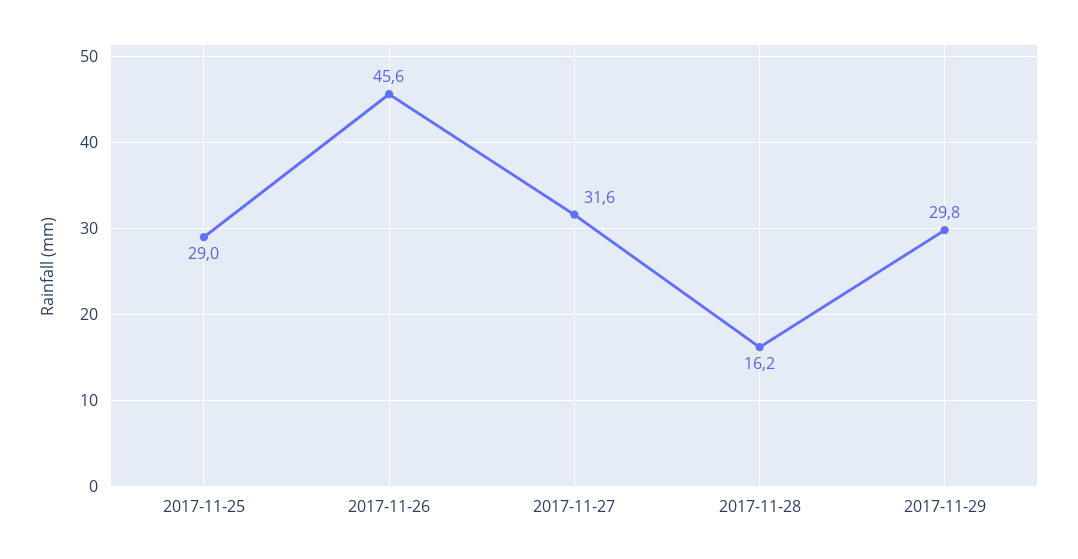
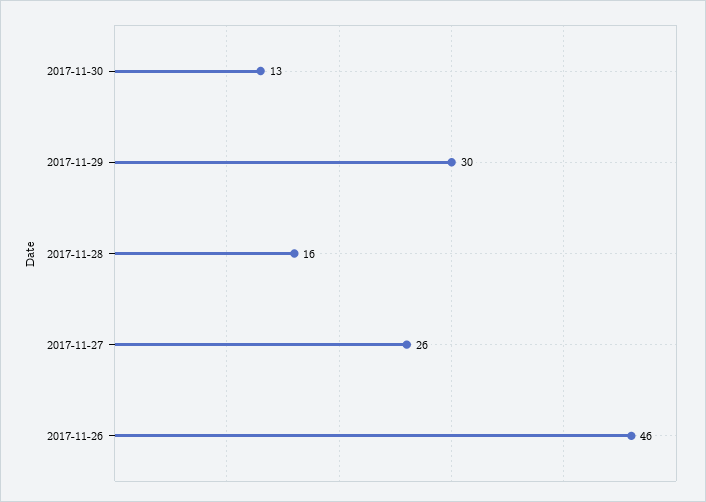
2017-11-25: 29 -> none
2017-11-27: 31.6 -> 26
2017-11-30: none -> 13

